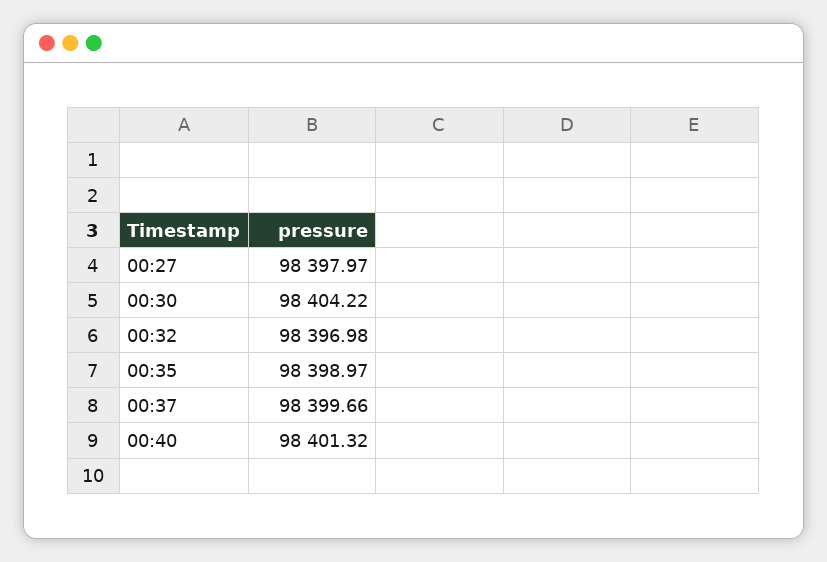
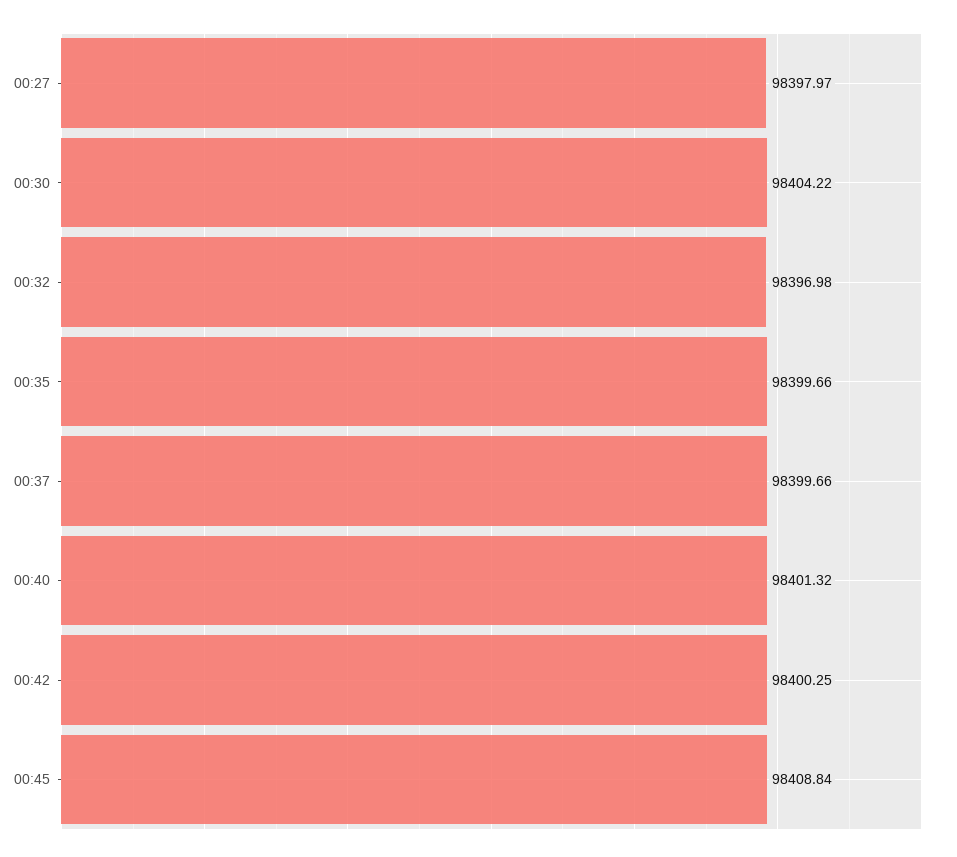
00:35: 98398.97 -> 98399.66
00:42: none -> 98400.25
00:45: none -> 98408.84

